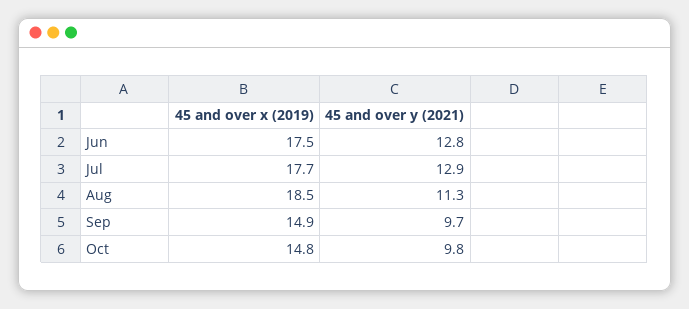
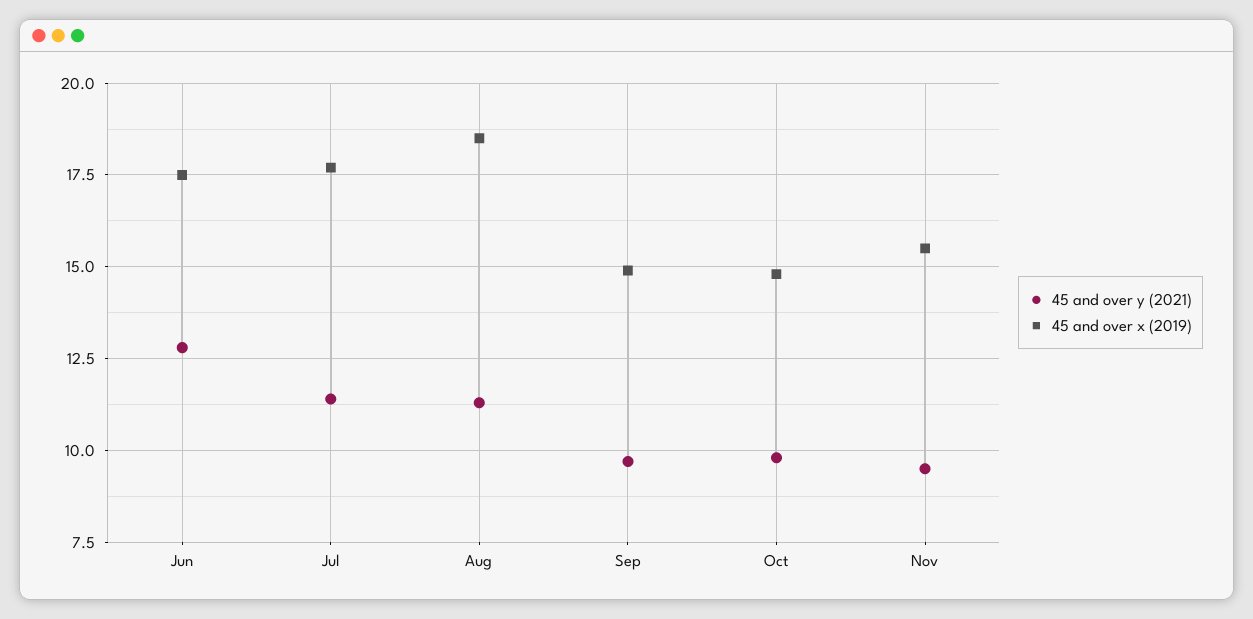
45 and over y (2021), Jul: 12.9 -> 11.5
45 and over y (2021), Nov: none -> 9.5
45 and over x (2019), Nov: none -> 15.5

